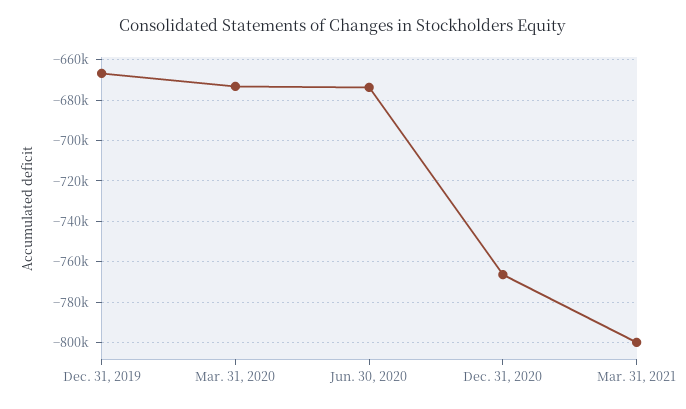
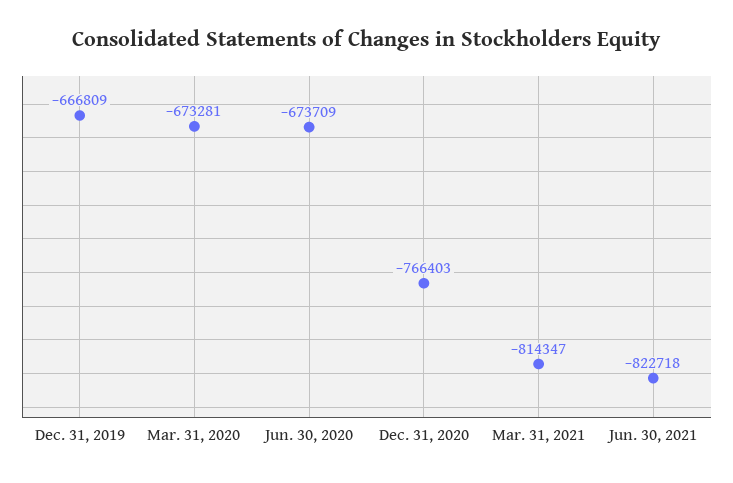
Mar. 31, 2021: -800000 -> -814347
Jun. 30, 2021: none -> -822718

